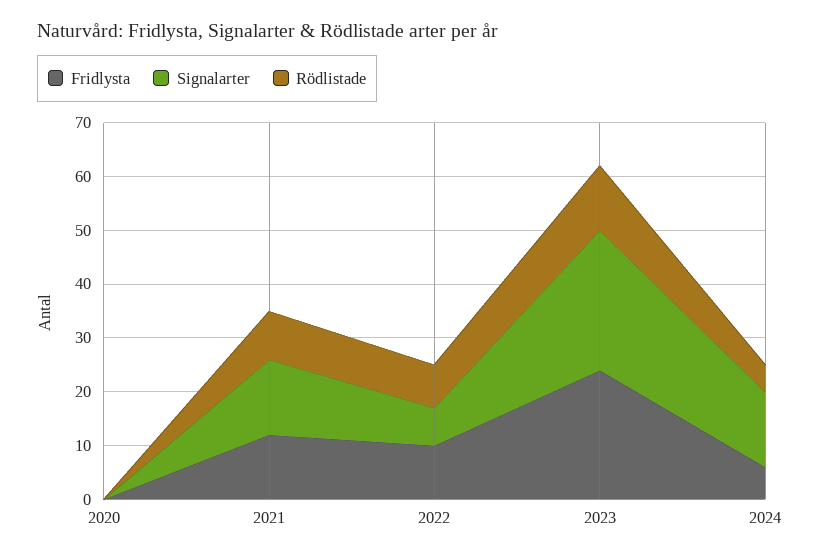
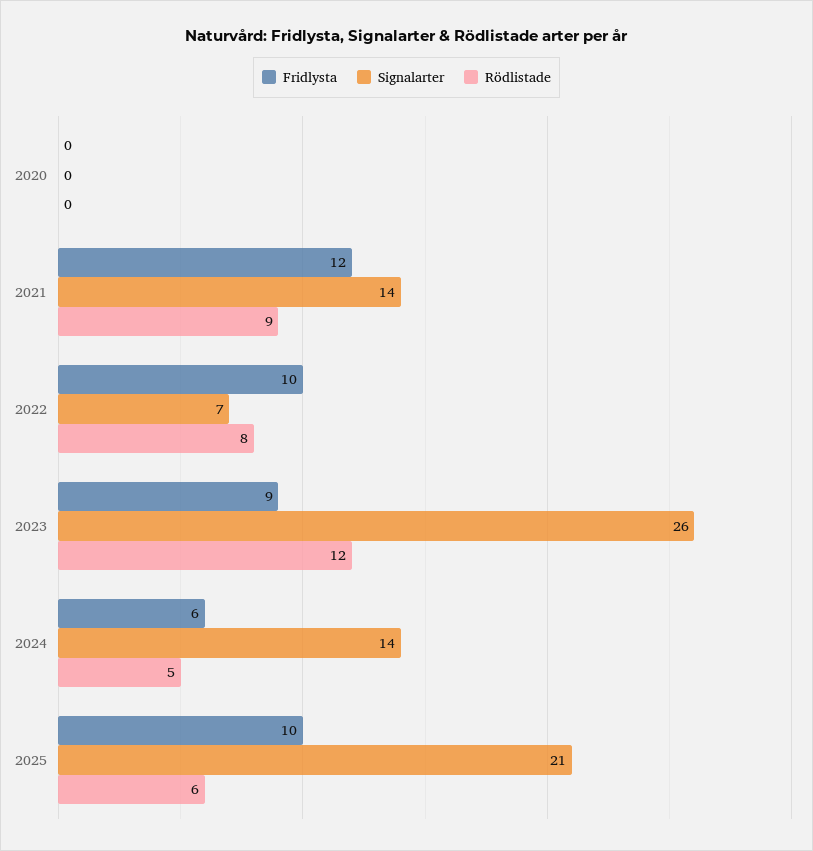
Fridlysta, 2023: 25 -> 9
Fridlysta, 2025: none -> 10
Signalarter, 2025: none -> 21
Rödlistade, 2025: none -> 6

